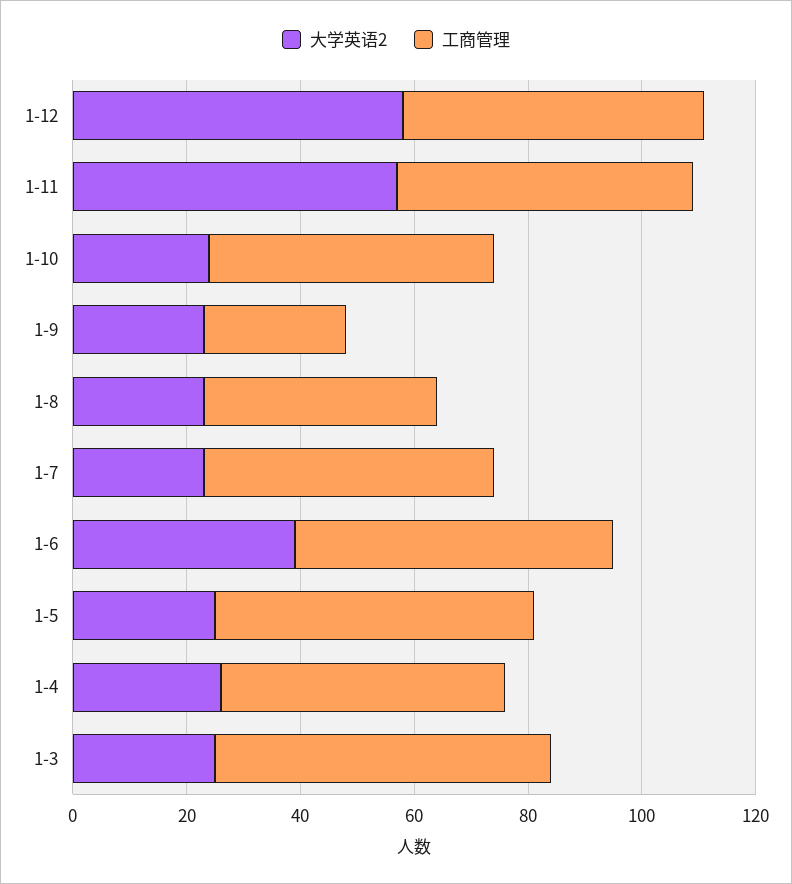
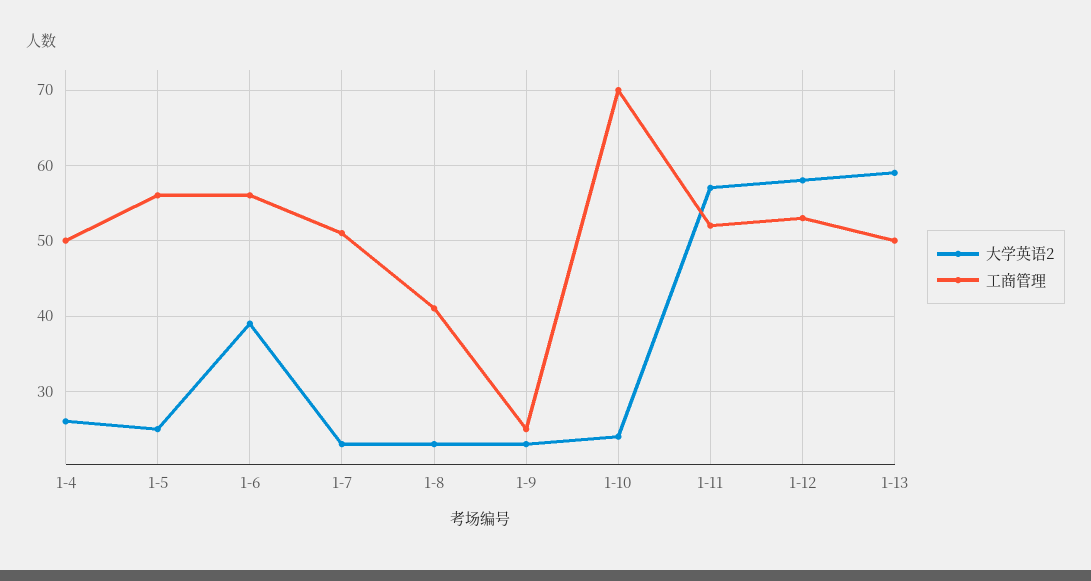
工商管理, 1-10: 50 -> 70
大学英语2, 1-3: 25 -> none
工商管理, 1-3: 60 -> none
大学英语2, 1-13: none -> 59
工商管理, 1-13: none -> 50

